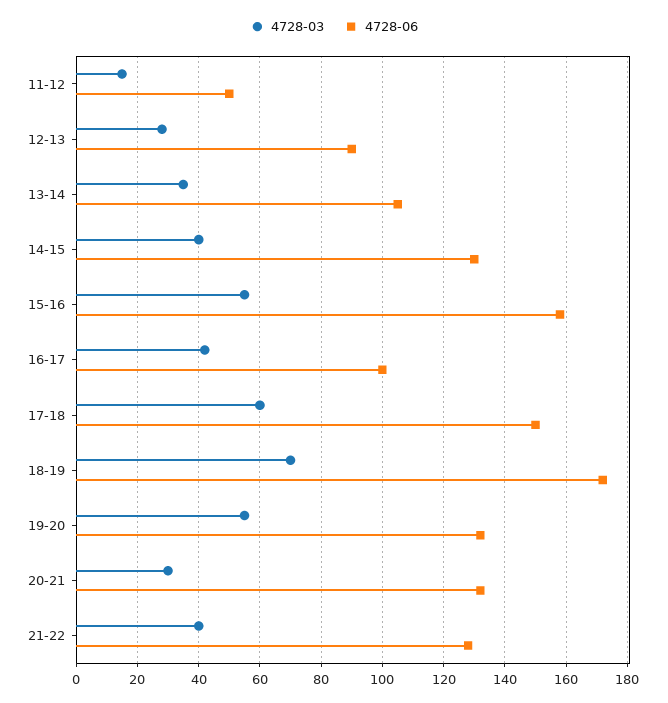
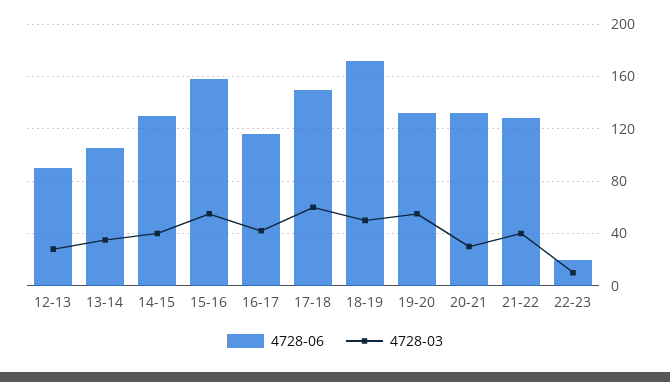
4728-03, 11-12: 15 -> none
4728-06, 11-12: 50 -> none
4728-06, 16-17: 100 -> 115
4728-03, 18-19: 70 -> 50
4728-06, 22-23: none -> 20
4728-03, 22-23: none -> 10

